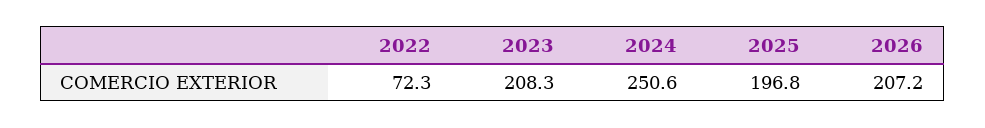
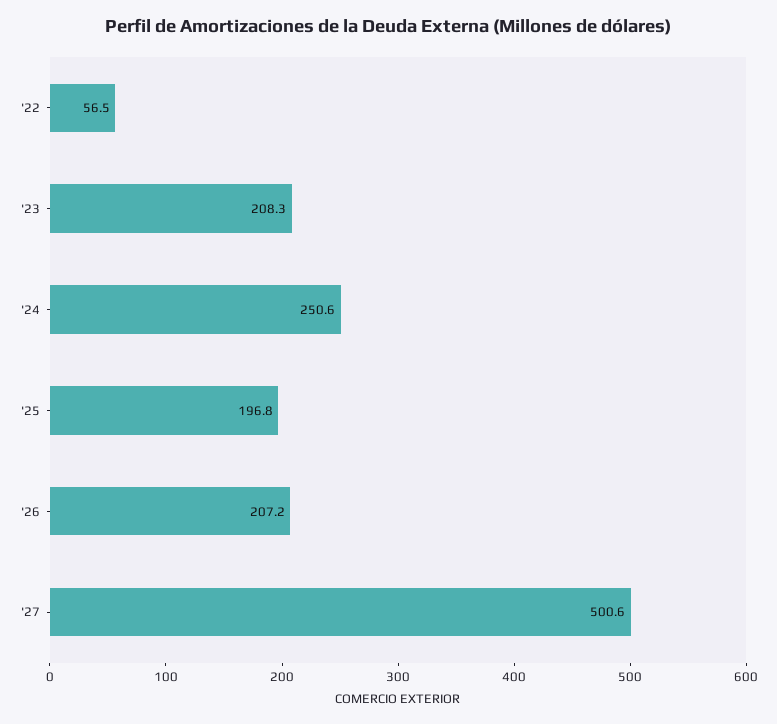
2022: 72.3 -> 56.5
'27: none -> 500.6

